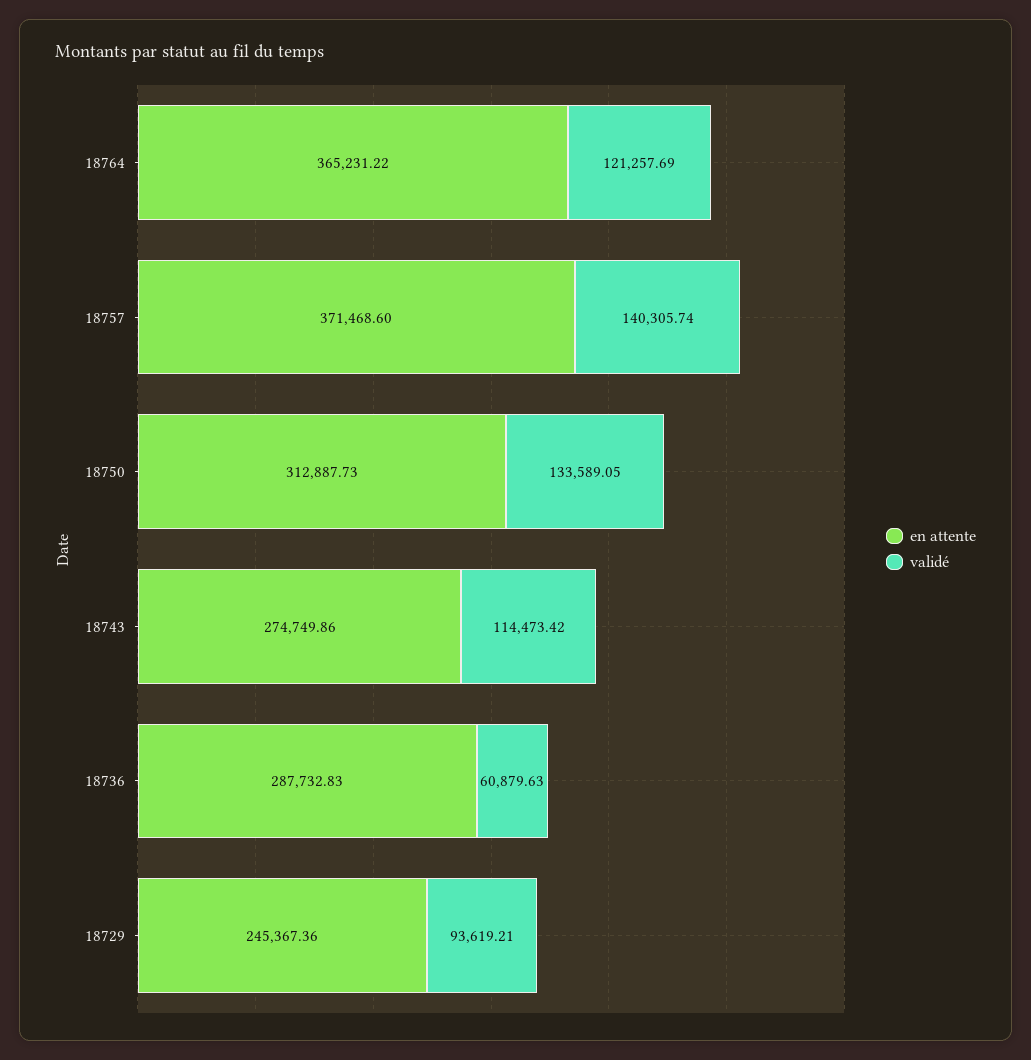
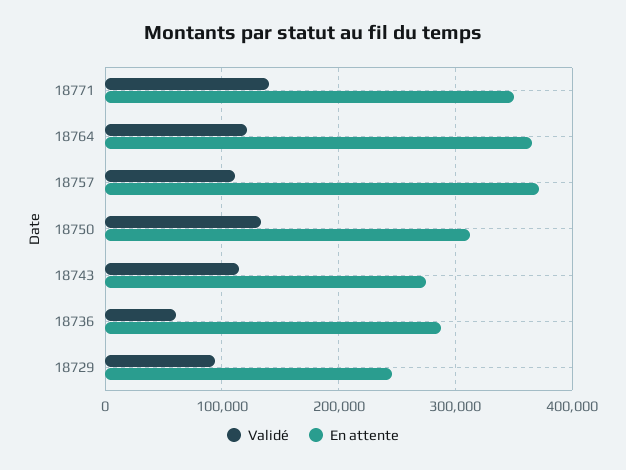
validé, 18757: 140305.74 -> 110000
validé, 18771: none -> 140000
en attente, 18771: none -> 350000

